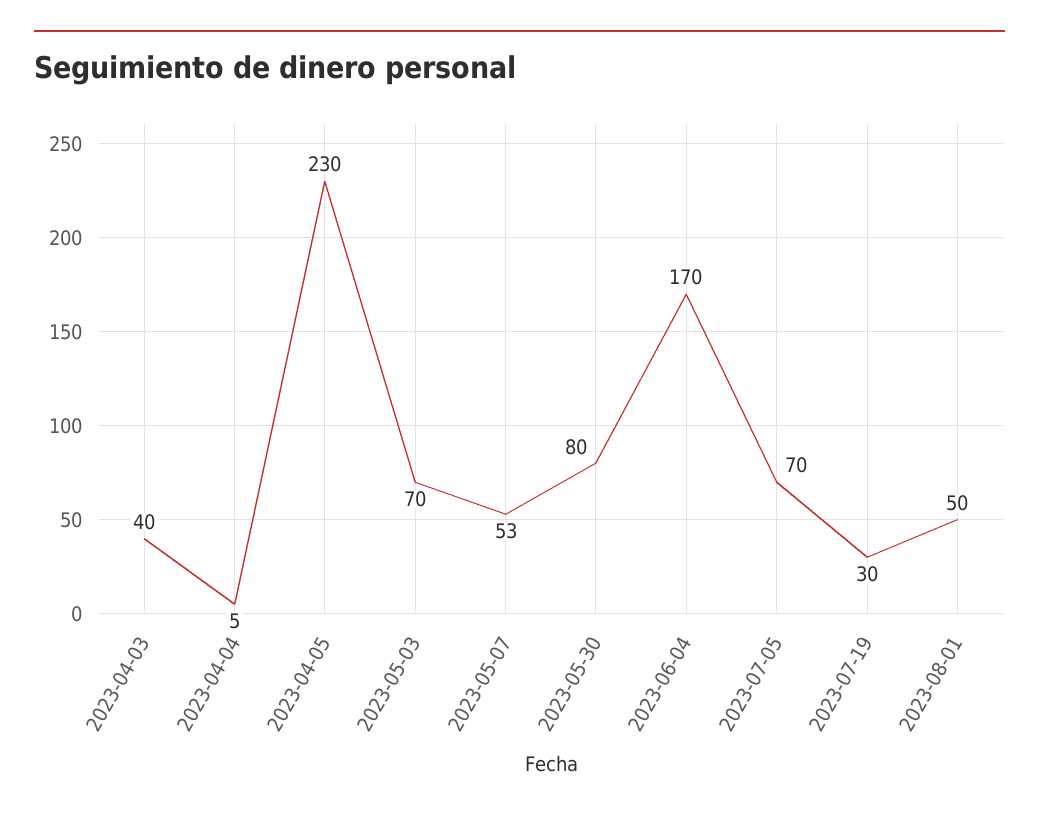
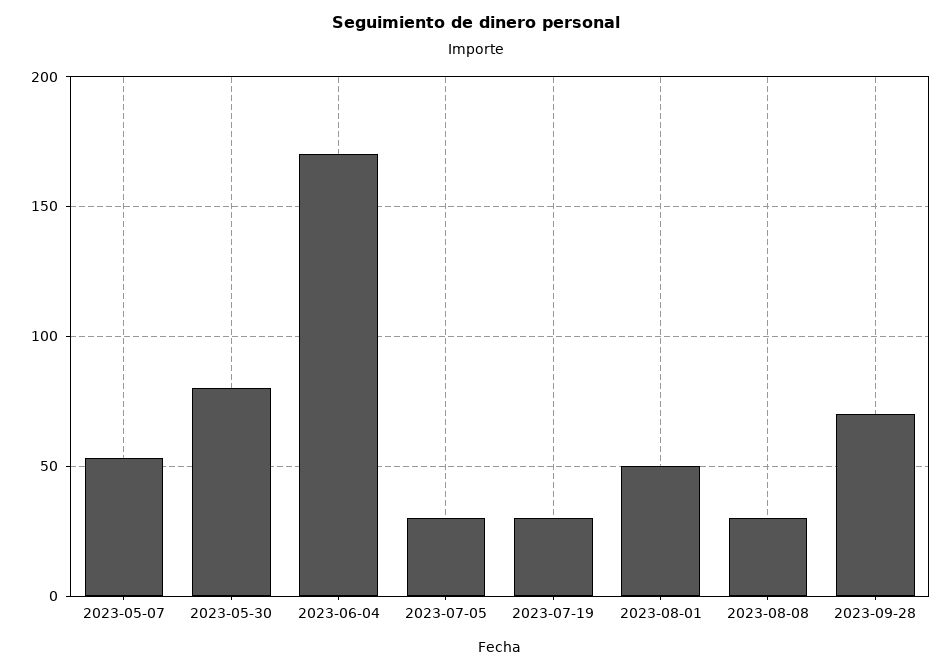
2023-04-03: 40 -> none
2023-04-04: 5 -> none
2023-04-05: 230 -> none
2023-05-03: 70 -> none
2023-07-05: 70 -> 30
2023-08-08: none -> 30
2023-09-28: none -> 70

